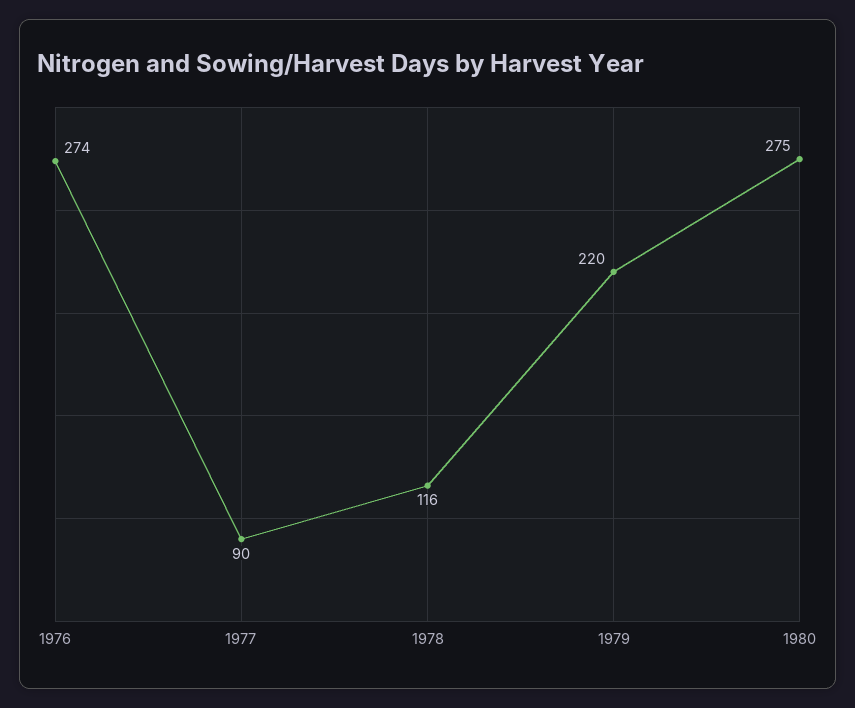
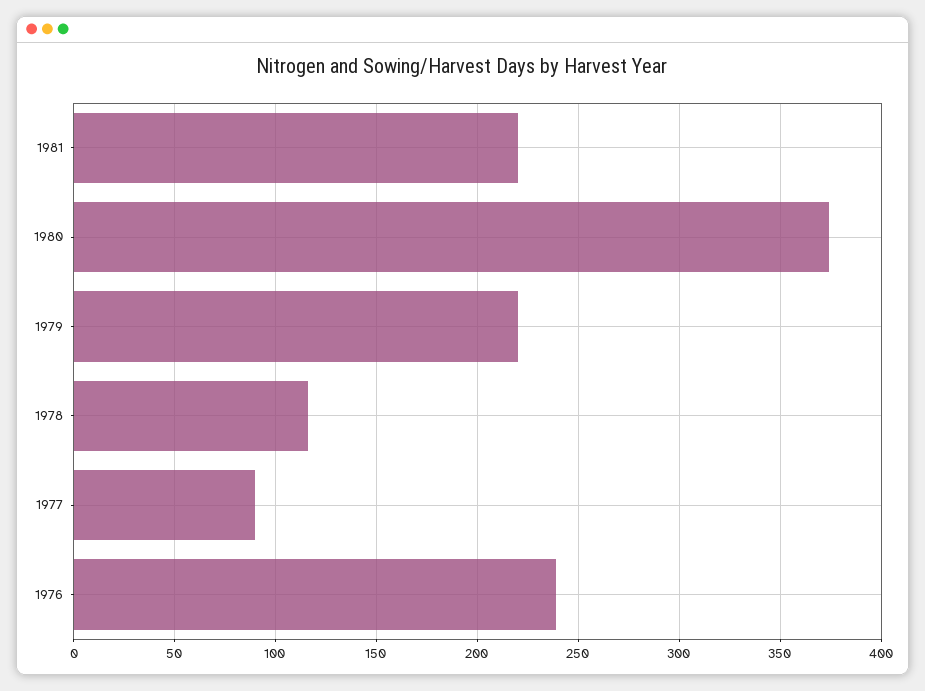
1976: 274 -> 240
1980: 275 -> 375
1981: none -> 220

